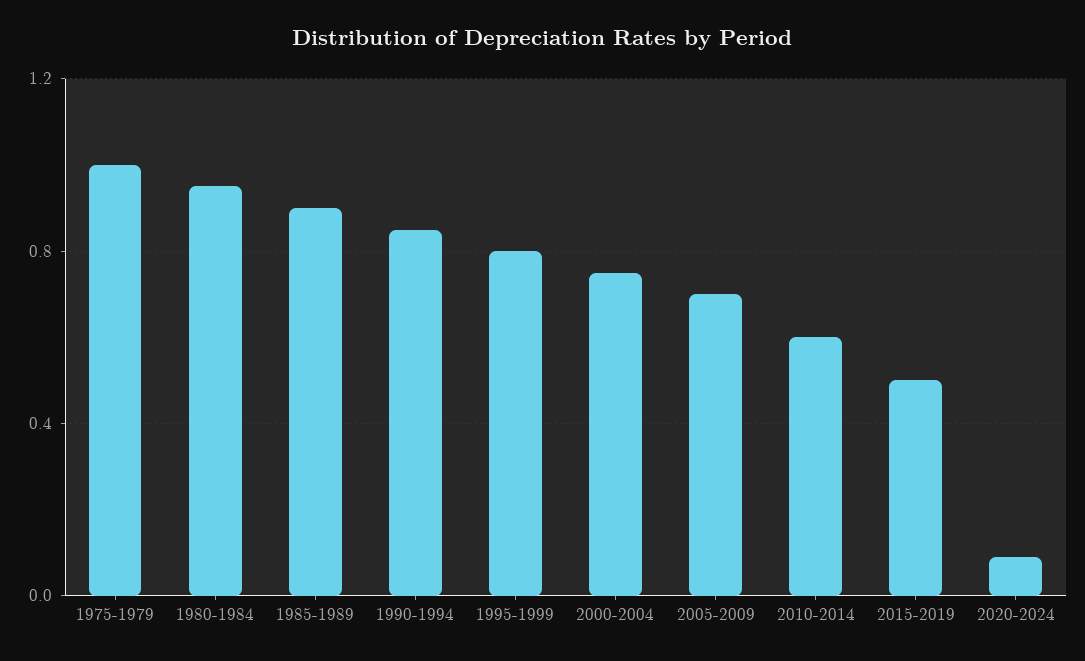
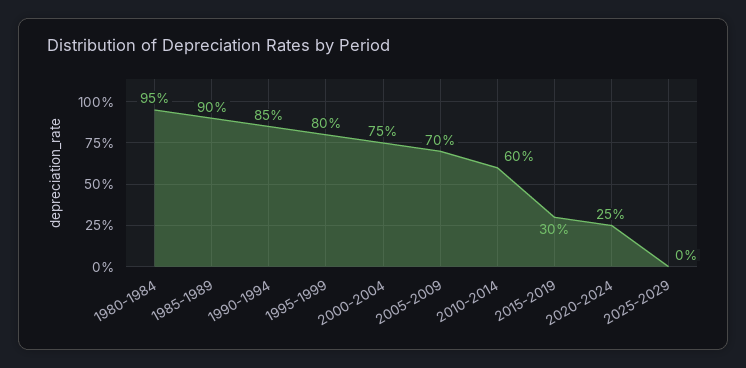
1975-1979: 1 -> none
2015-2019: 0.5 -> 0.3
2020-2024: 0.1 -> 0.25
2025-2029: none -> 0

